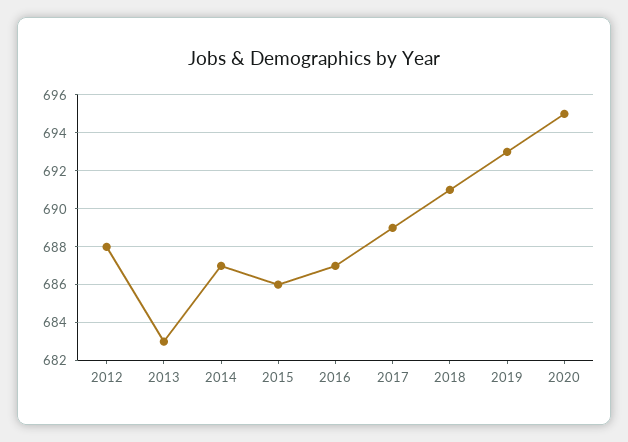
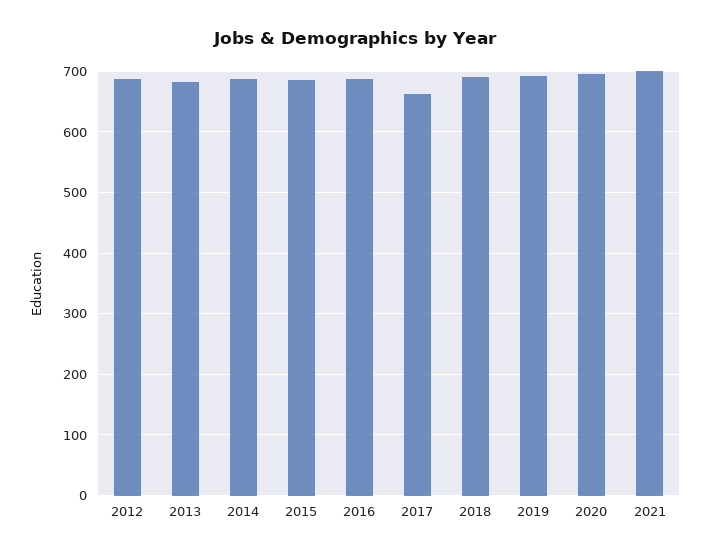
2017: 689 -> 660
2021: none -> 700

